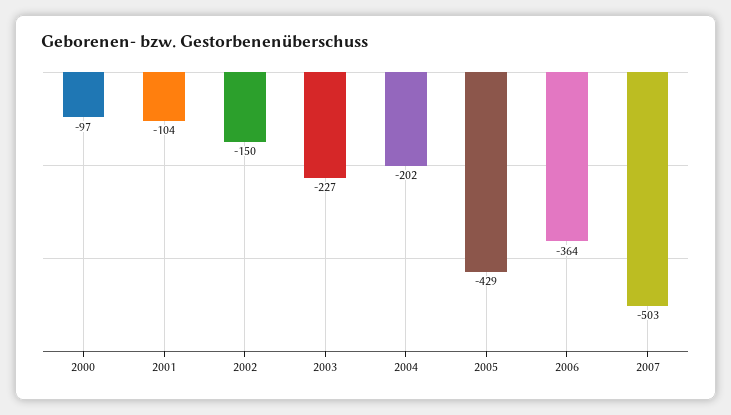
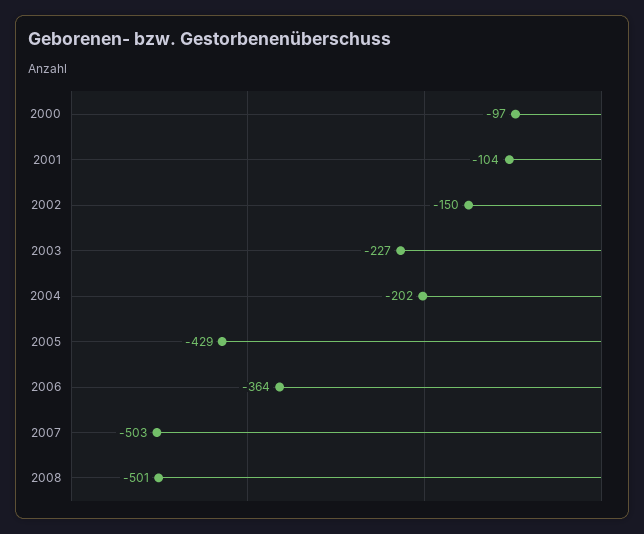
2008: none -> -501

